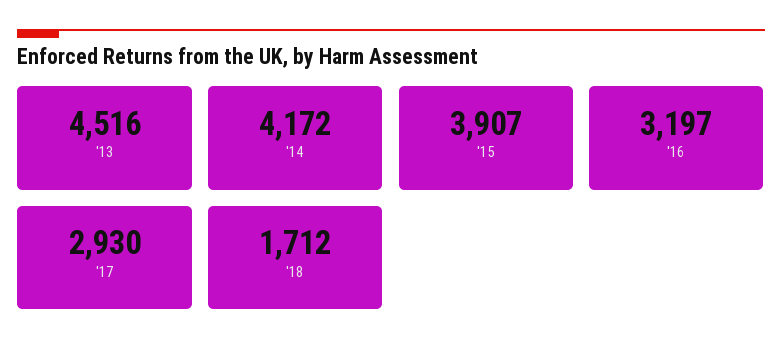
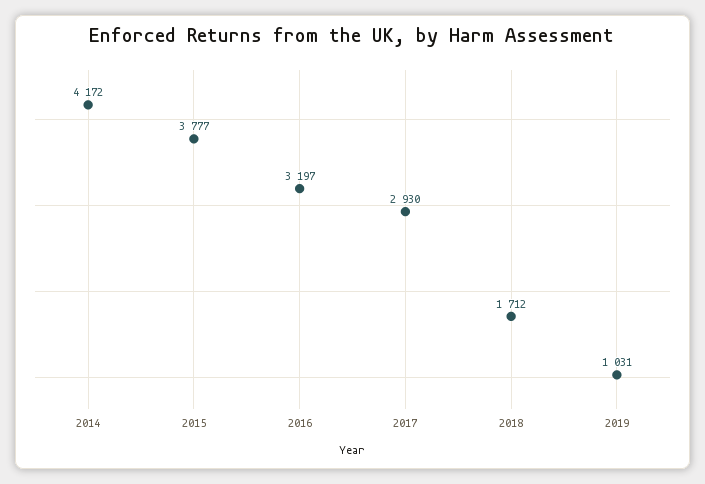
'13: 4516 -> none
'15: 3907 -> 3777
2019: none -> 1031

